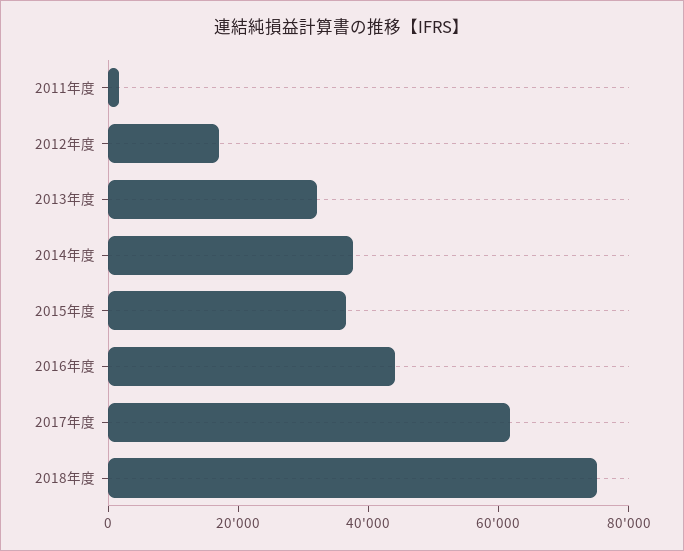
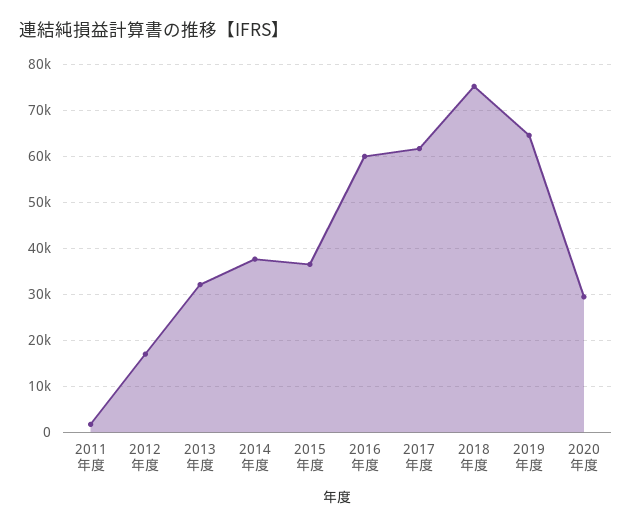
2016年度: 45000 -> 60000
2019年度: none -> 64000
2020年度: none -> 30000

